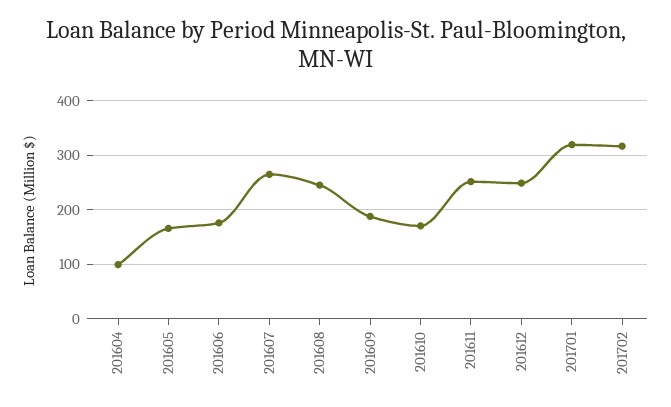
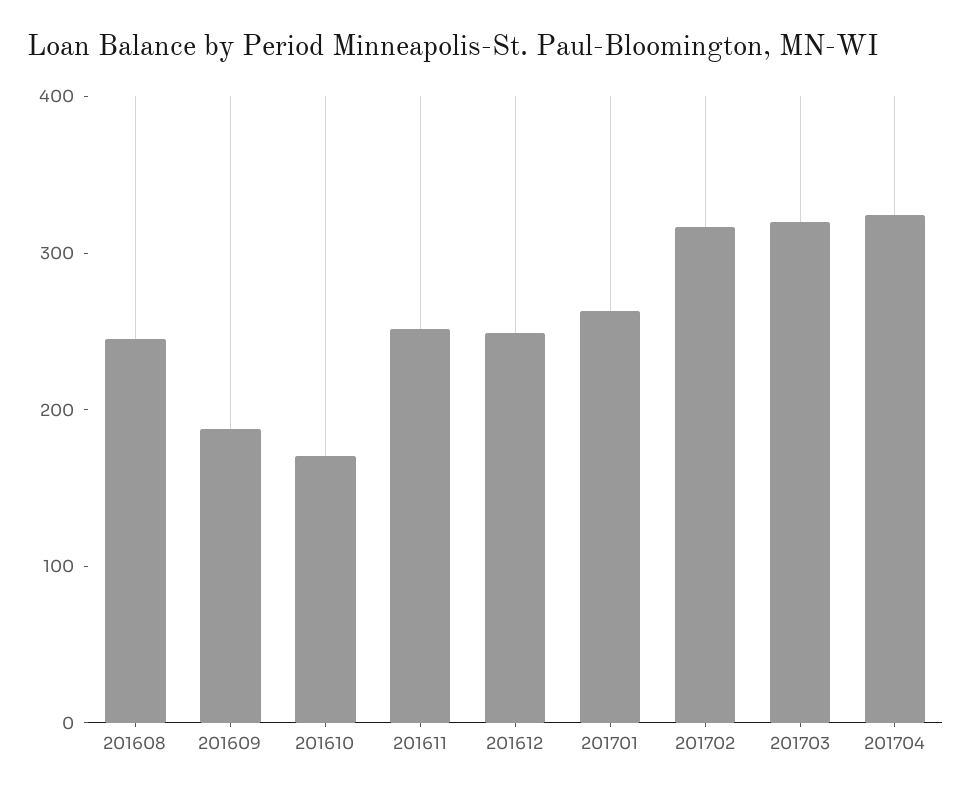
201604: 100 -> none
201605: 160 -> none
201606: 180 -> none
201607: 260 -> none
201701: 320 -> 260
201703: none -> 320
201704: none -> 320

